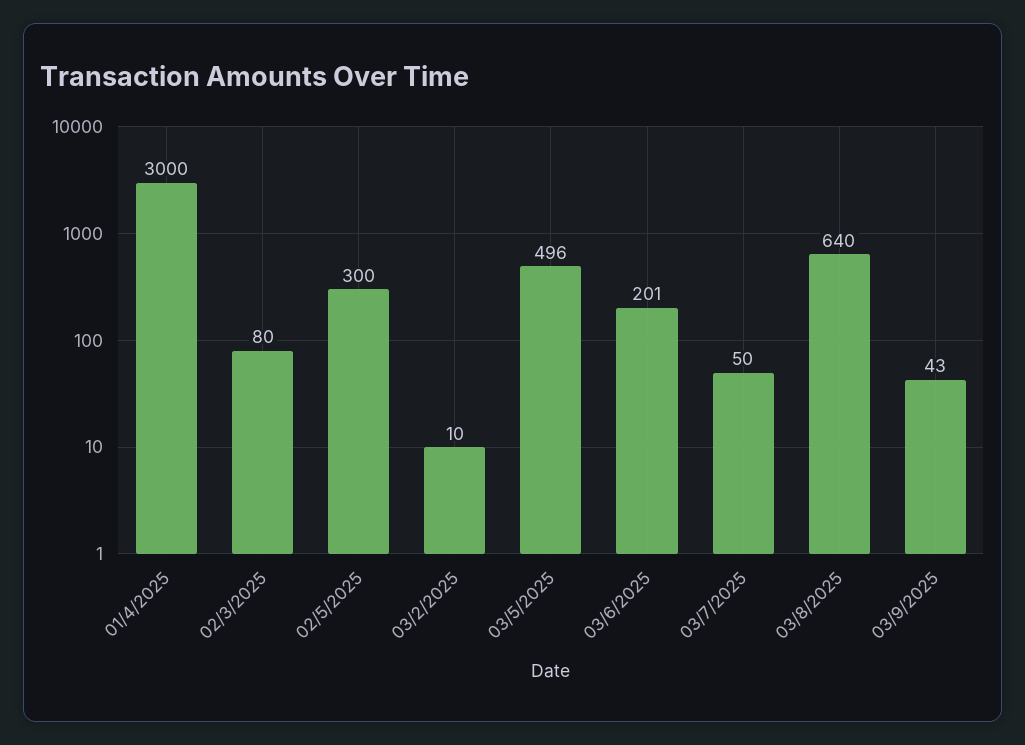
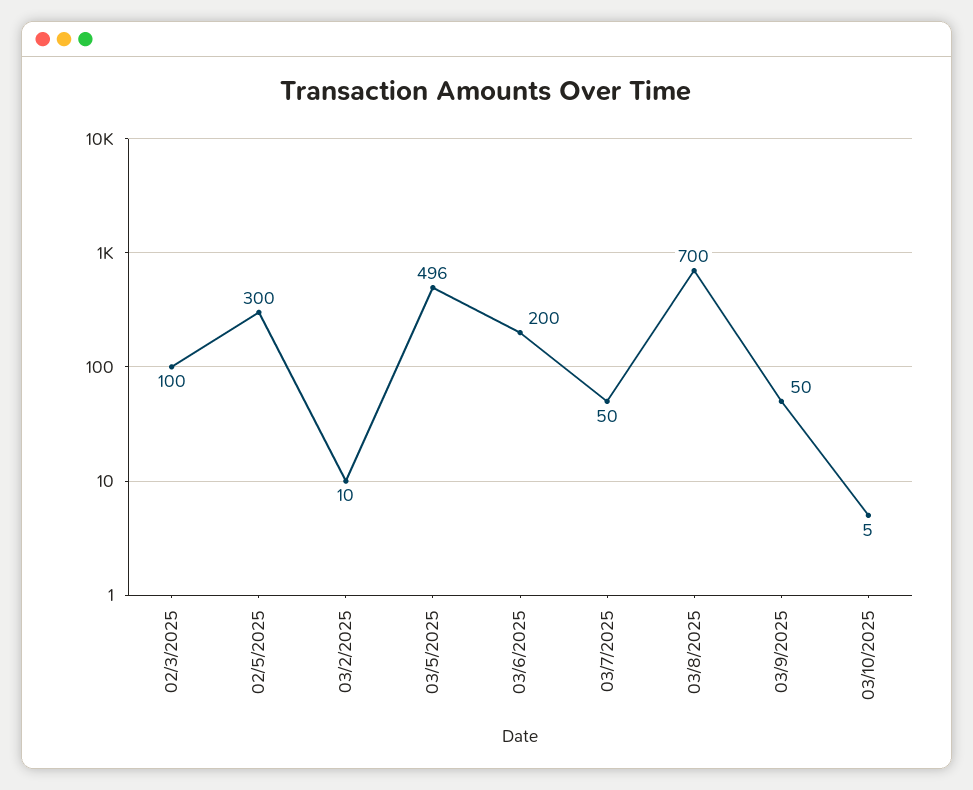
01/4/2025: 3000 -> none
02/3/2025: 80 -> 100
03/6/2025: 201 -> 200
03/8/2025: 640 -> 700
03/9/2025: 43 -> 50
03/10/2025: none -> 5

